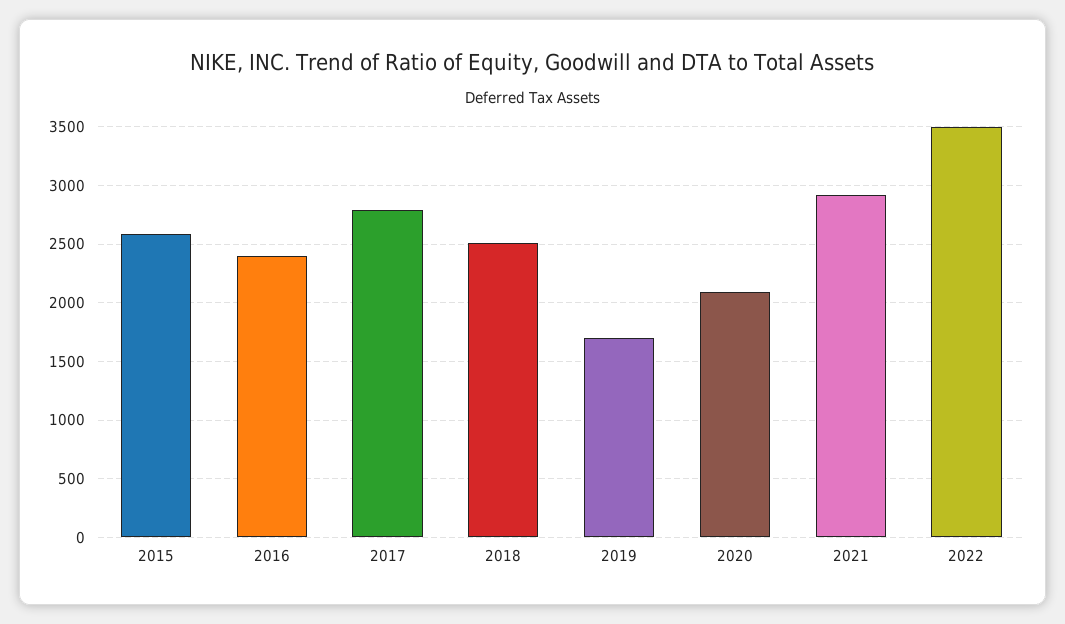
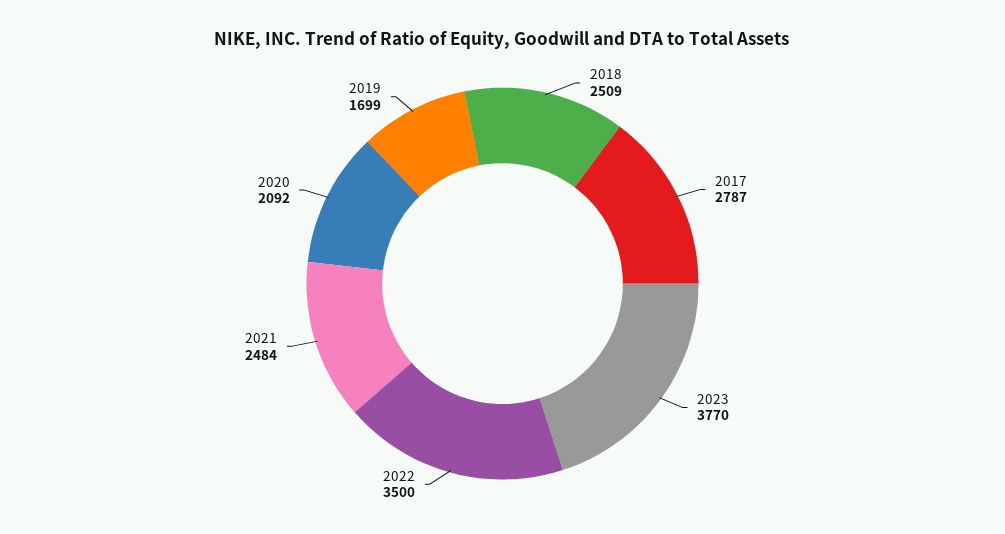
2015: 2600 -> none
2016: 2400 -> none
2021: 2900 -> 2484
2023: none -> 3770

